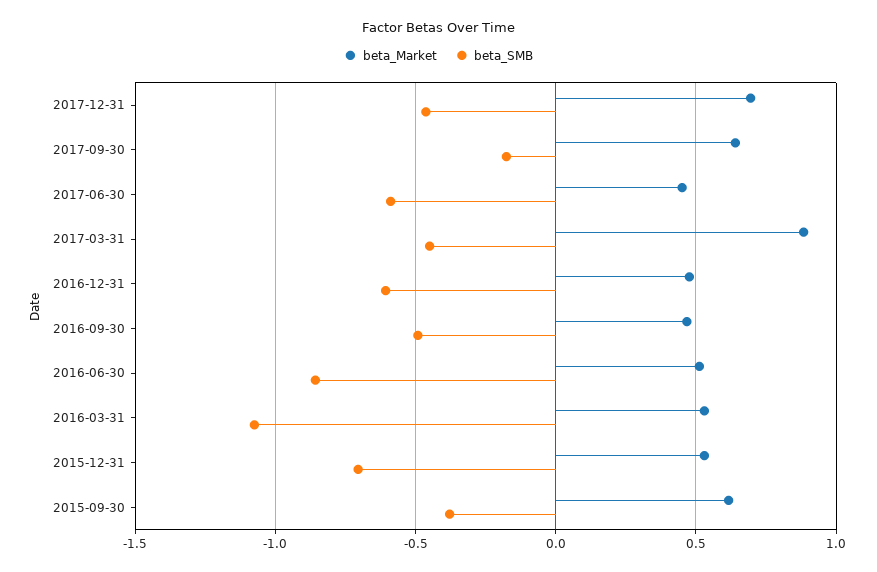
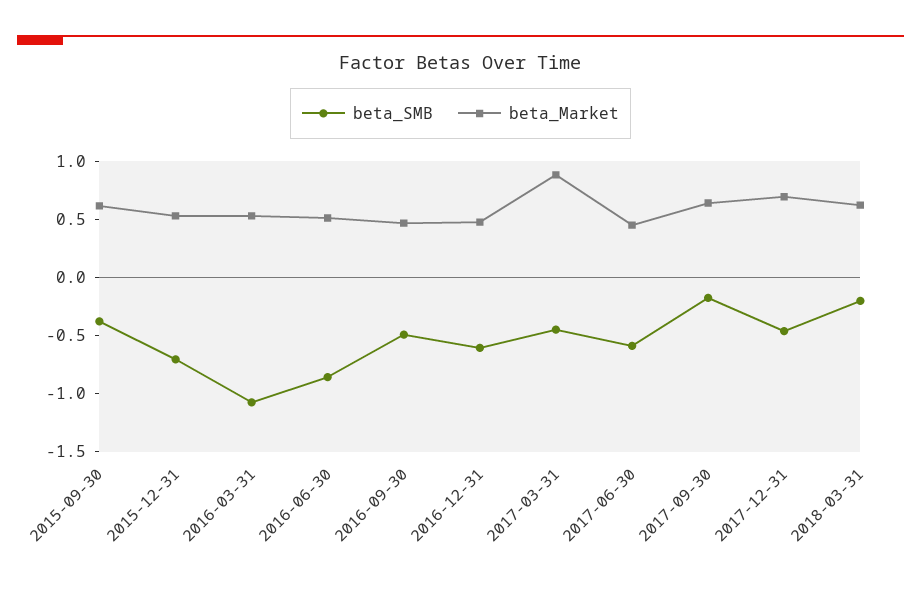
beta_SMB, 2018-03-31: none -> -0.2
beta_Market, 2018-03-31: none -> 0.6

